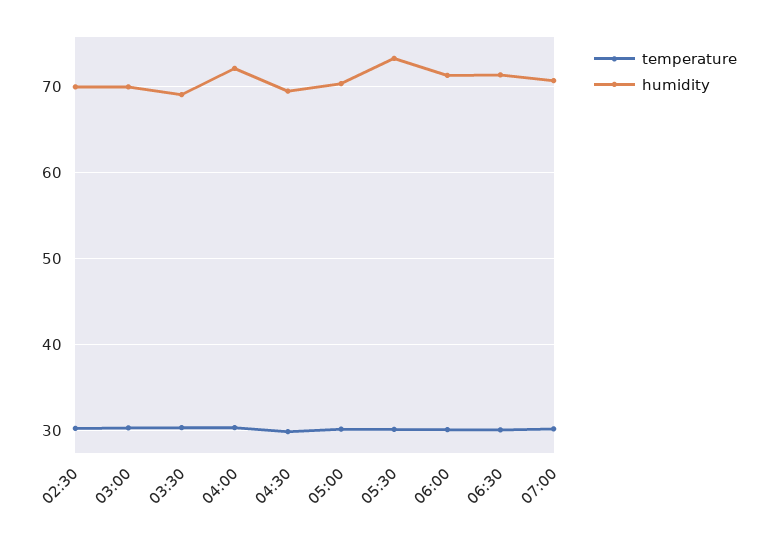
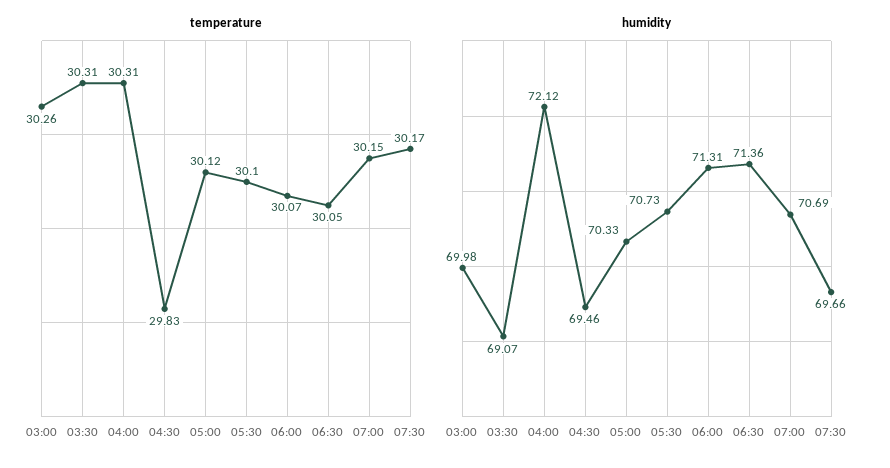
temperature, 02:30: 30 -> none
humidity, 02:30: 70 -> none
humidity, 05:30: 73 -> 70.73
temperature, 07:30: none -> 30.17
humidity, 07:30: none -> 69.66

